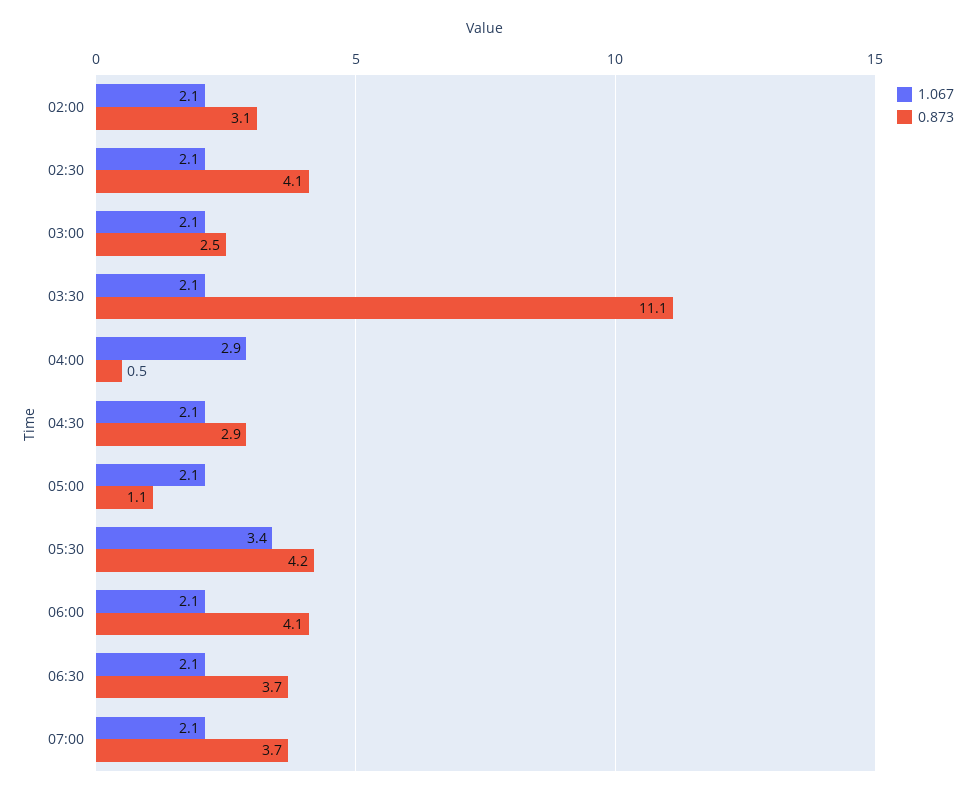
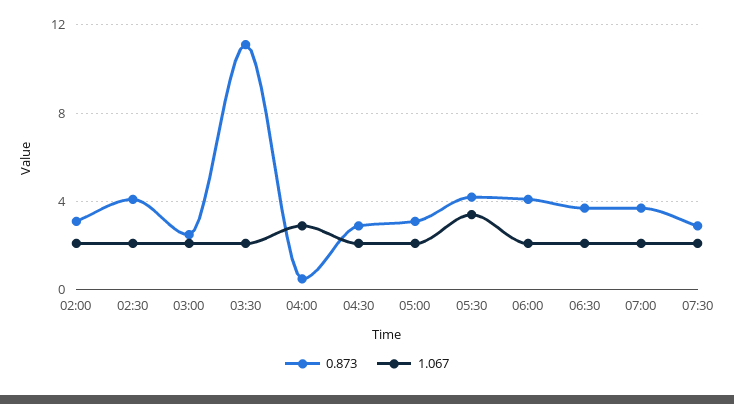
0.873, 05:00: 1.1 -> 3
0.873, 07:30: none -> 3
1.067, 07:30: none -> 2

